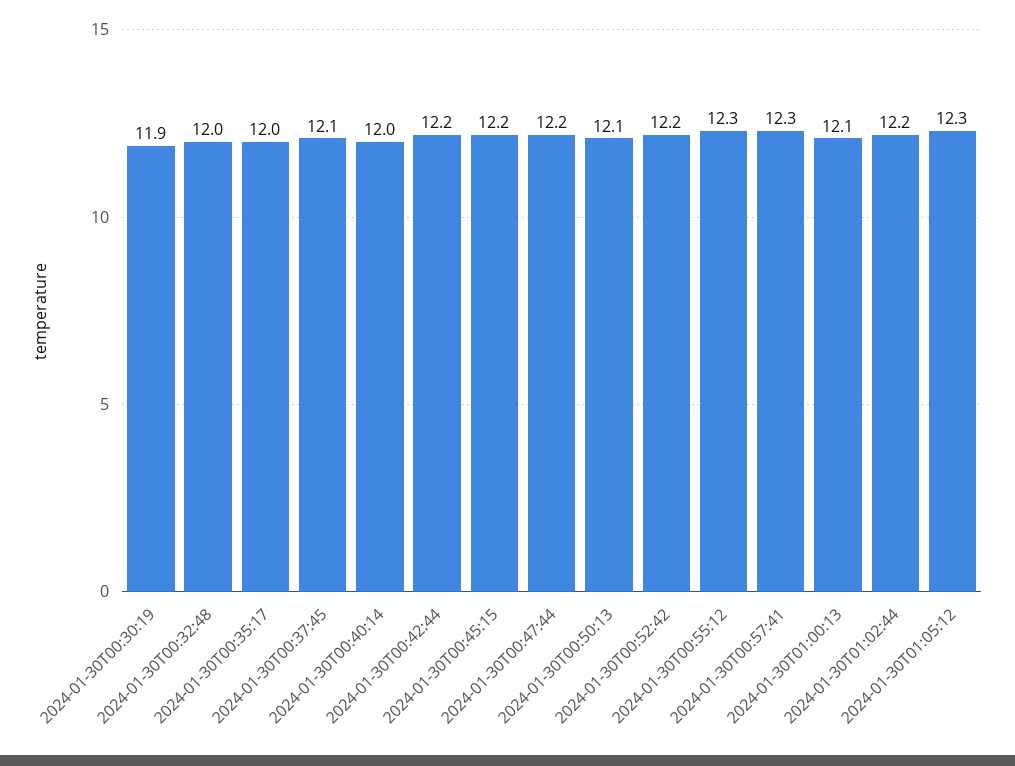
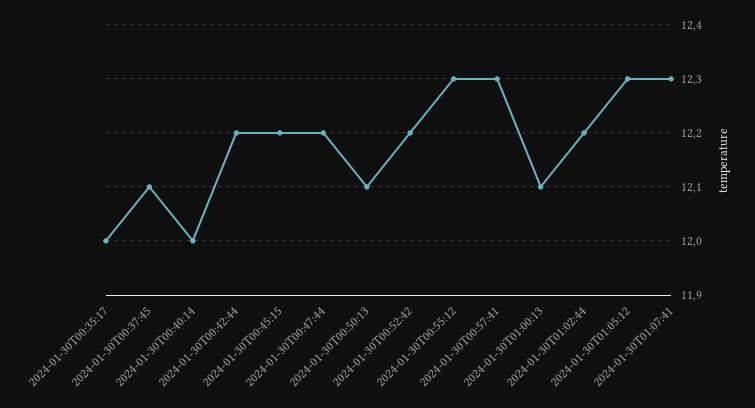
2024-01-30T00:30:19: 11.9 -> none
2024-01-30T00:32:48: 12 -> none
2024-01-30T01:07:41: none -> 12.3

